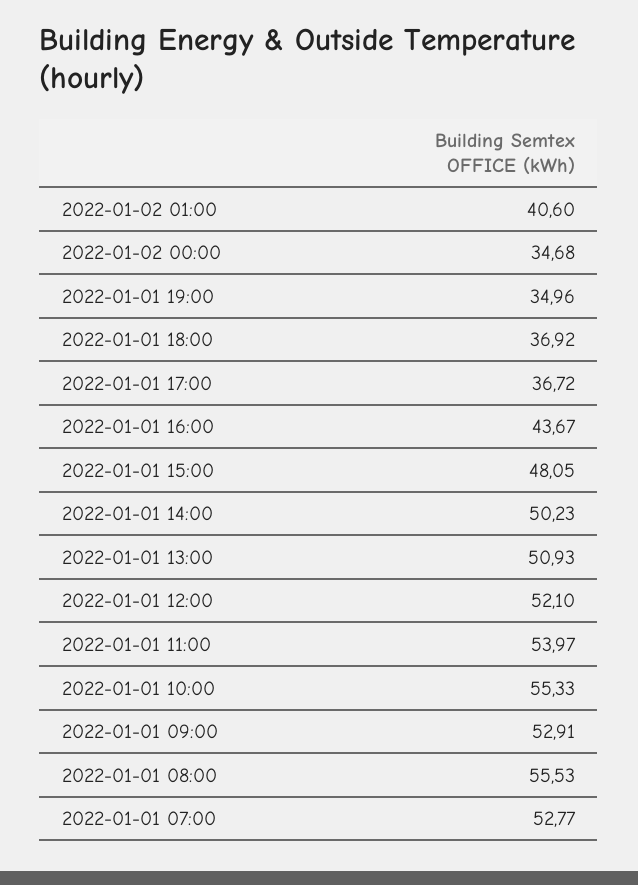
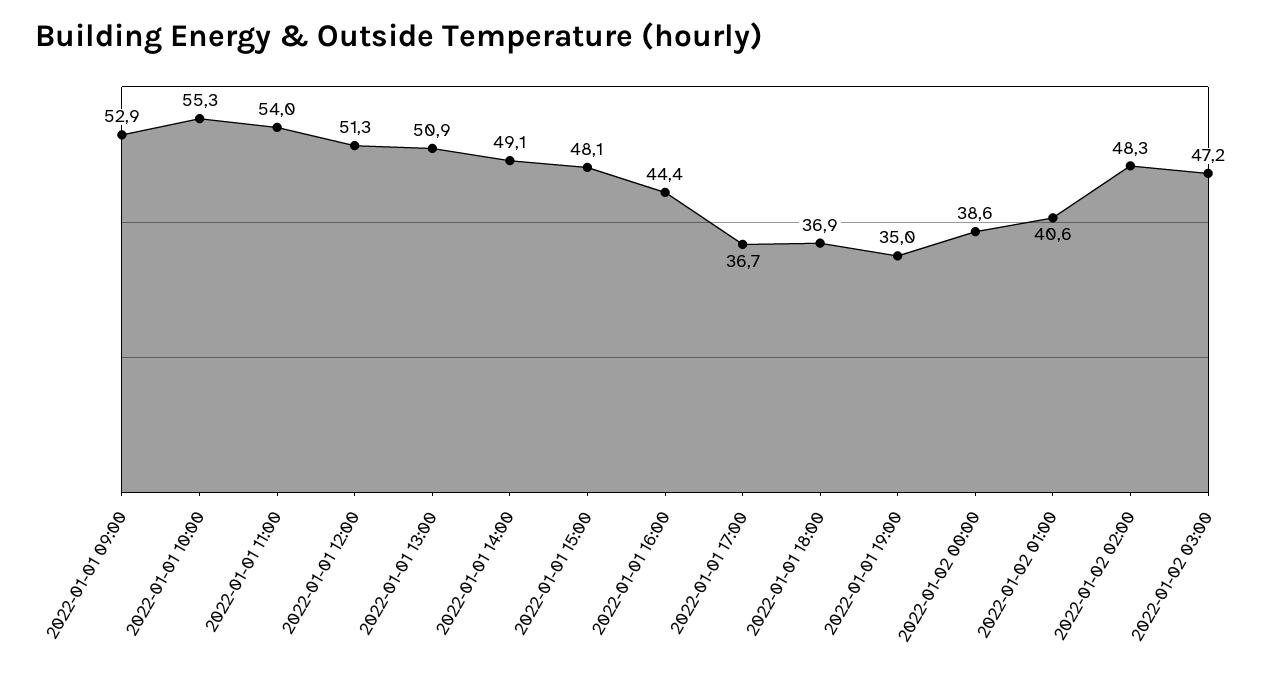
2022-01-02 00:00: 34.68 -> 38.6
2022-01-01 16:00: 43.67 -> 44.4
2022-01-01 14:00: 50.23 -> 49.1
2022-01-01 12:00: 52.1 -> 51.3
2022-01-01 08:00: 55.53 -> none
2022-01-01 07:00: 52.77 -> none
2022-01-02 02:00: none -> 48.3
2022-01-02 03:00: none -> 47.2

